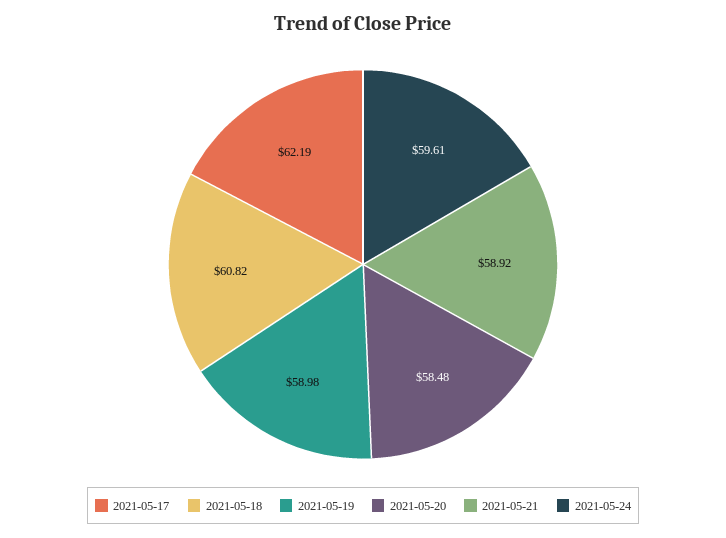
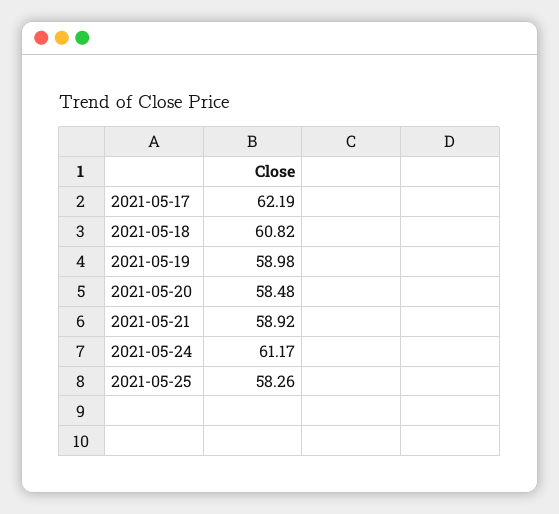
2021-05-24: 59.61 -> 61.17
2021-05-25: none -> 58.26

